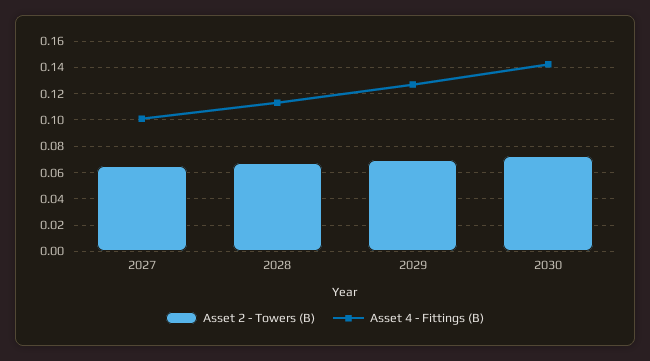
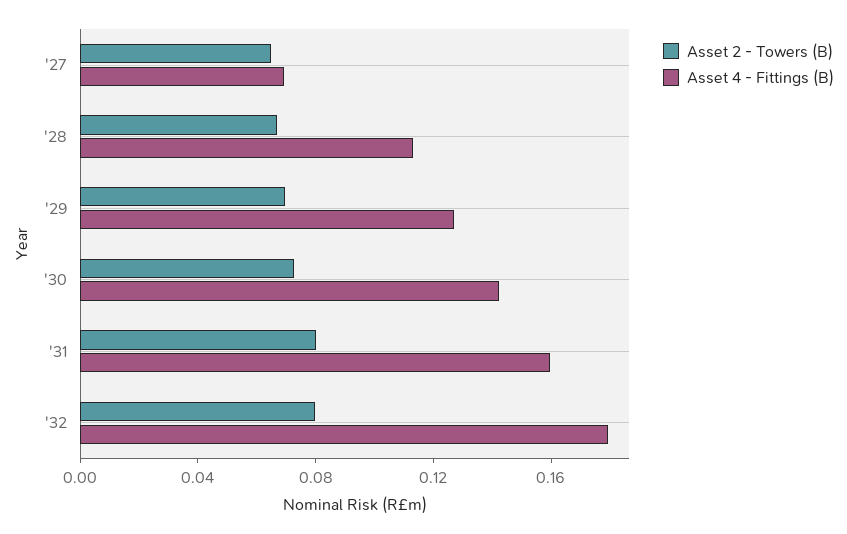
Asset 4 - Fittings (B), 2027: 0.1 -> 0.07
Asset 2 - Towers (B), '31: none -> 0.08
Asset 4 - Fittings (B), '31: none -> 0.16
Asset 2 - Towers (B), '32: none -> 0.08
Asset 4 - Fittings (B), '32: none -> 0.18

